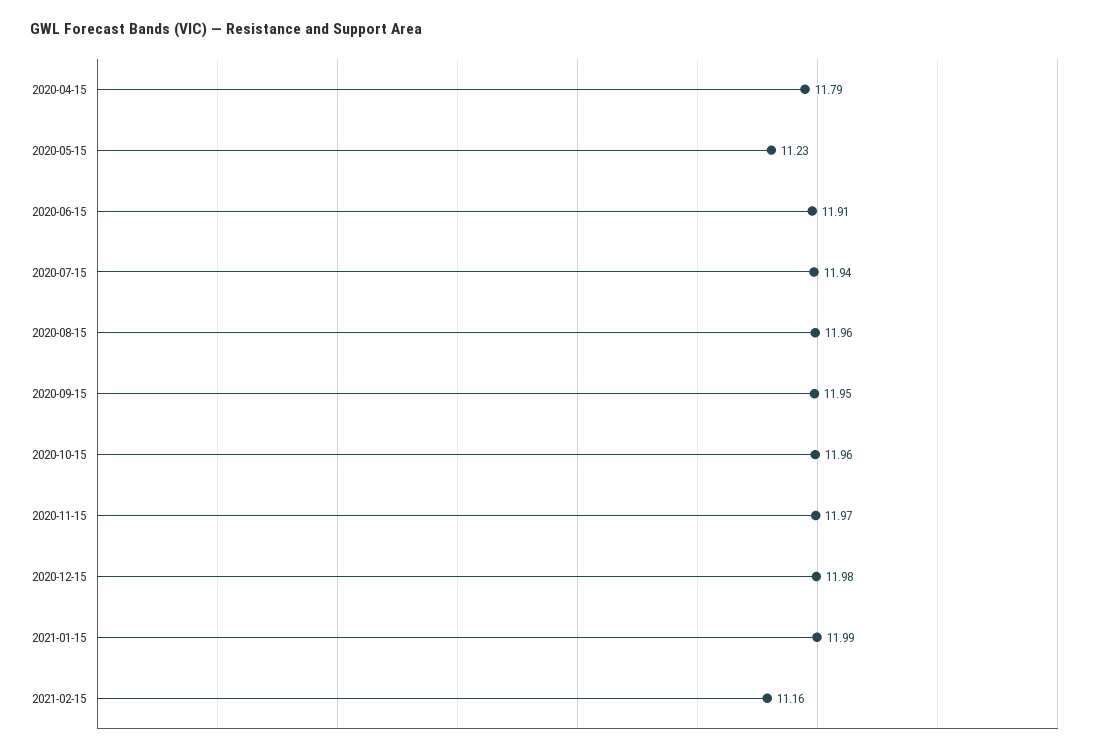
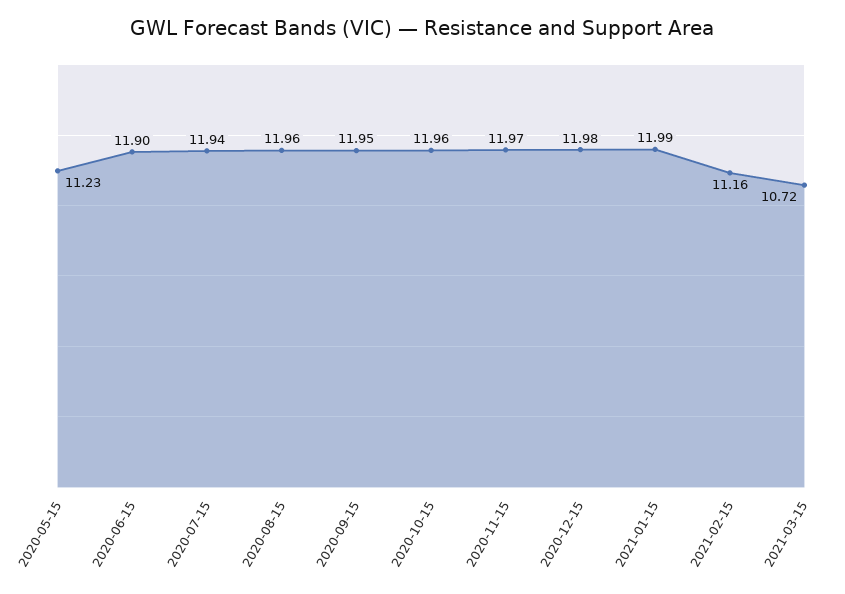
2020-04-15: 11.79 -> none
2020-06-15: 11.91 -> 11.9
2021-03-15: none -> 10.72

